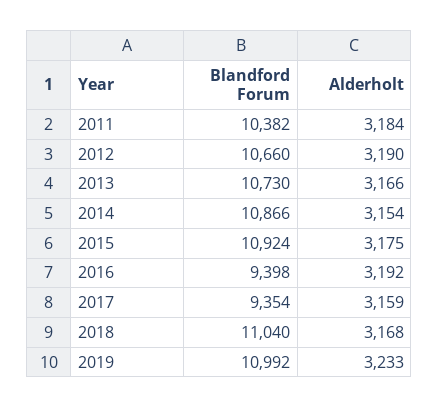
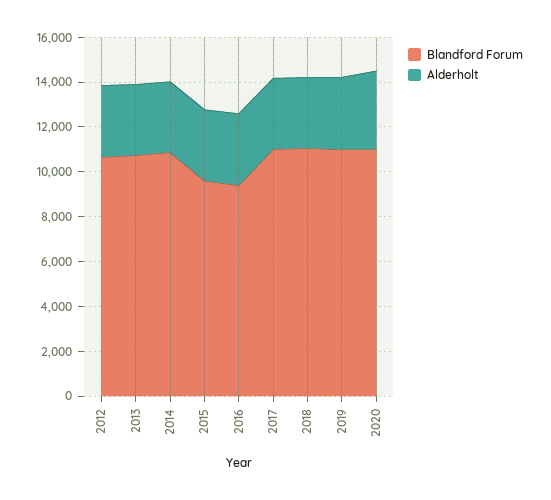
Blandford Forum, 2011: 10382 -> none
Alderholt, 2011: 3184 -> none
Blandford Forum, 2015: 10924 -> 9500
Blandford Forum, 2017: 9354 -> 11000
Blandford Forum, 2020: none -> 11000
Alderholt, 2020: none -> 3500

